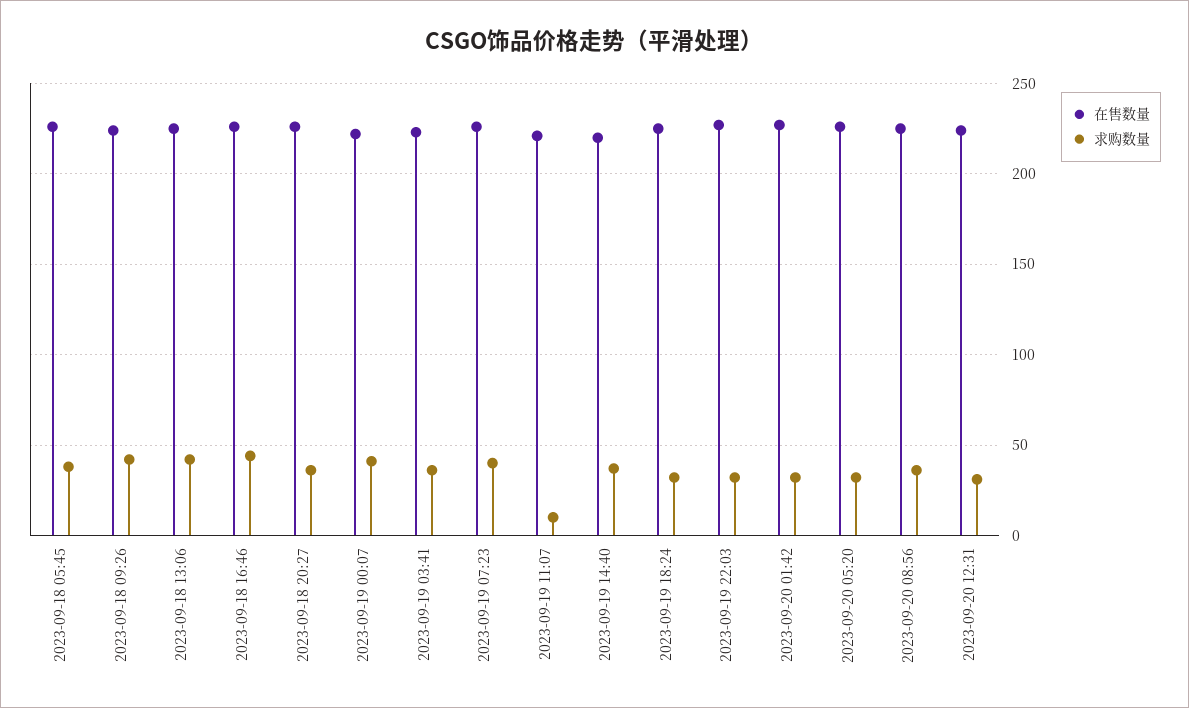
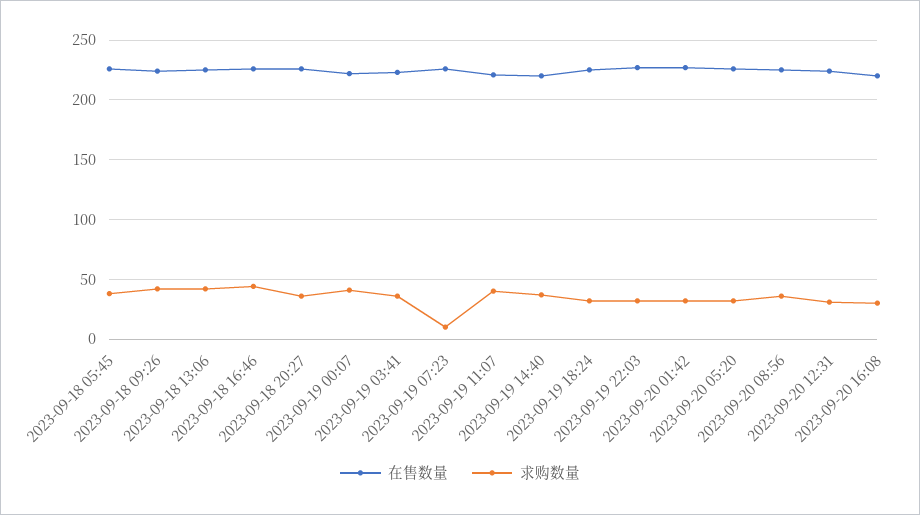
求购数量, 2023-09-19 07:23: 40 -> 10
求购数量, 2023-09-19 11:07: 10 -> 40
在售数量, 2023-09-20 16:08: none -> 220
求购数量, 2023-09-20 16:08: none -> 30

